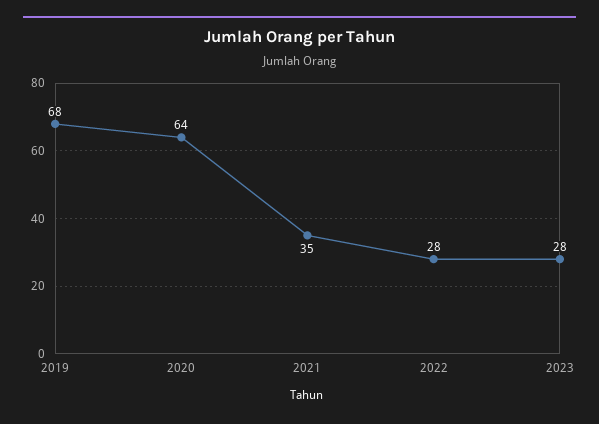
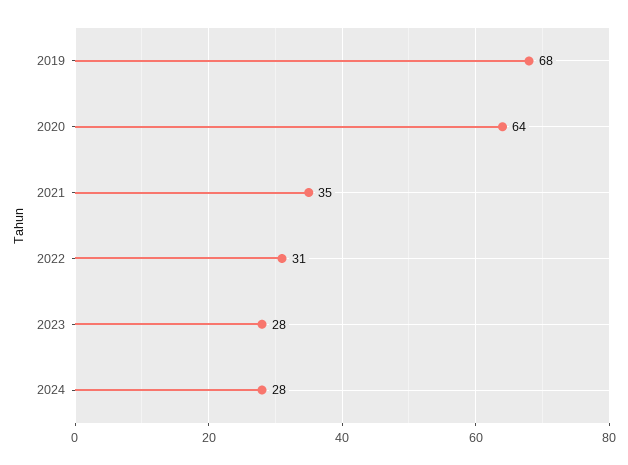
2022: 28 -> 31
2024: none -> 28

